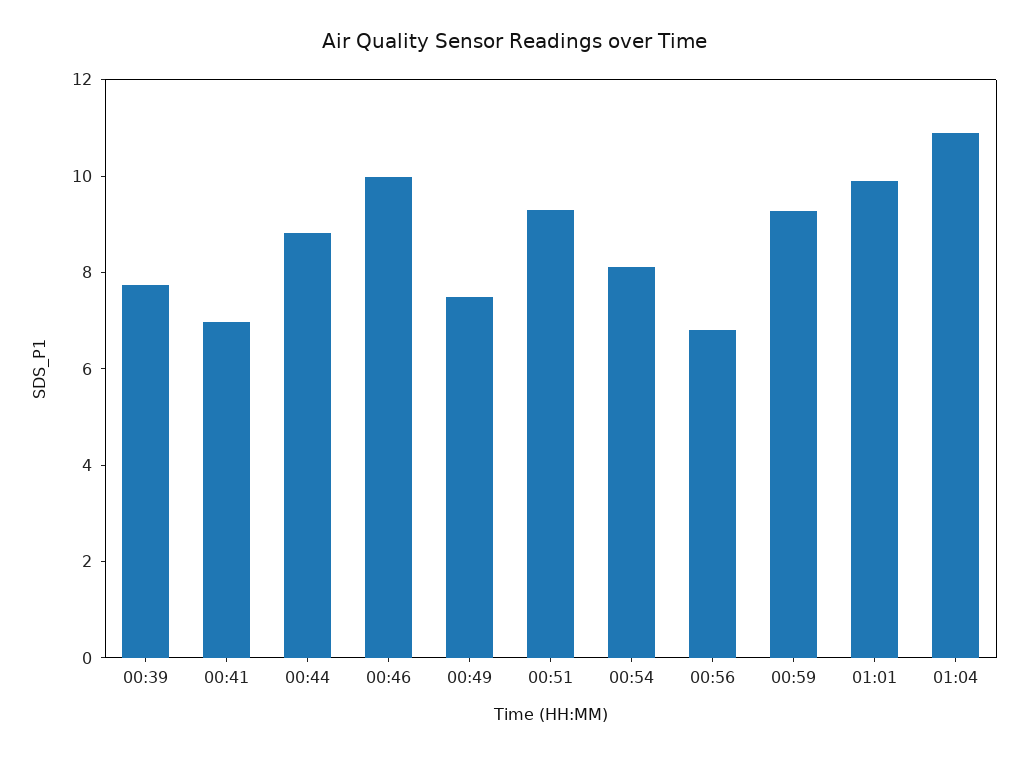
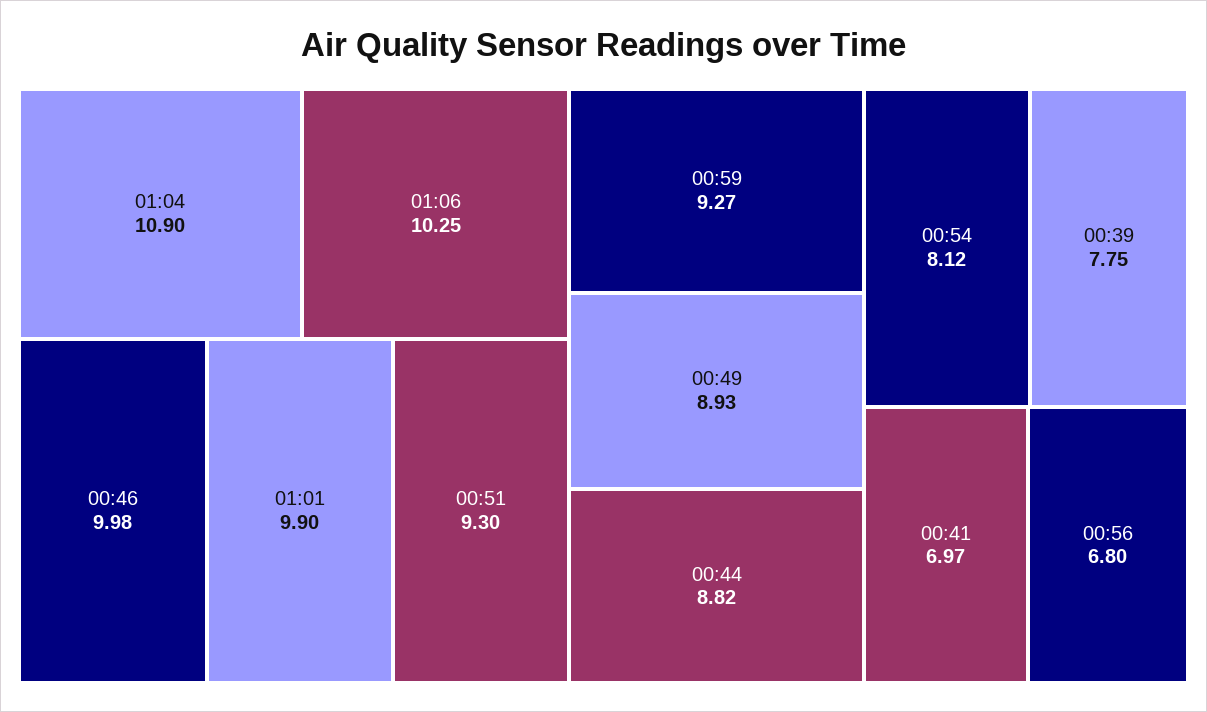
00:49: 7.5 -> 8.93
01:06: none -> 10.25

